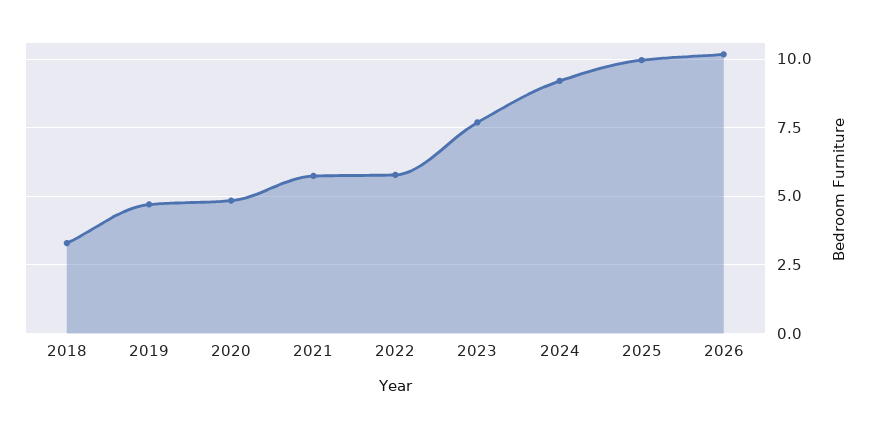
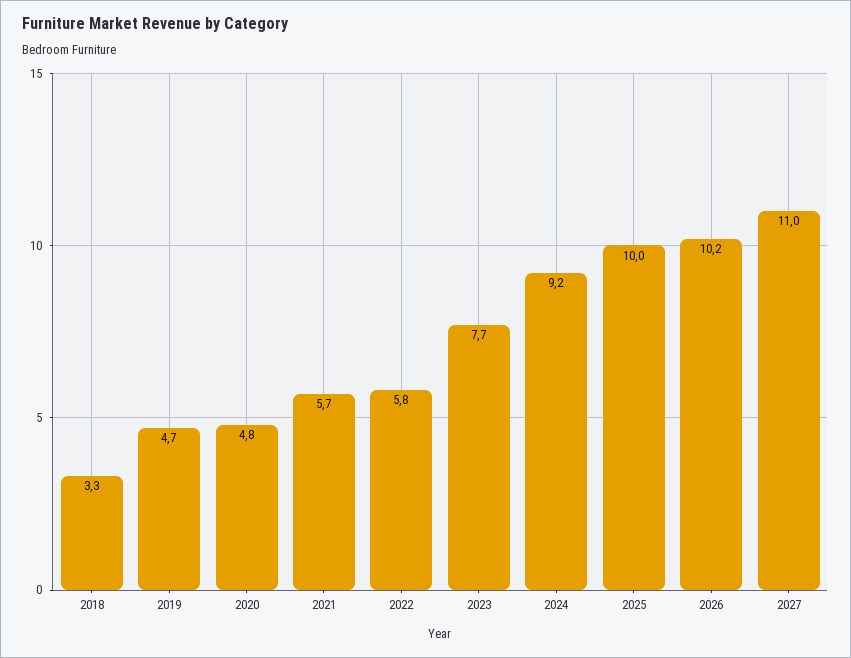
2027: none -> 11

